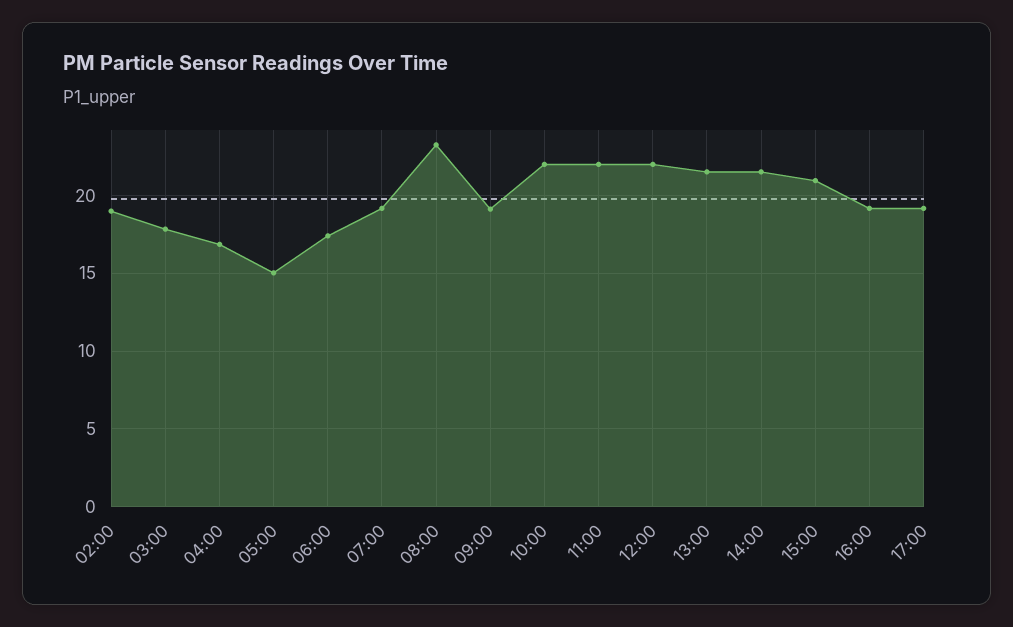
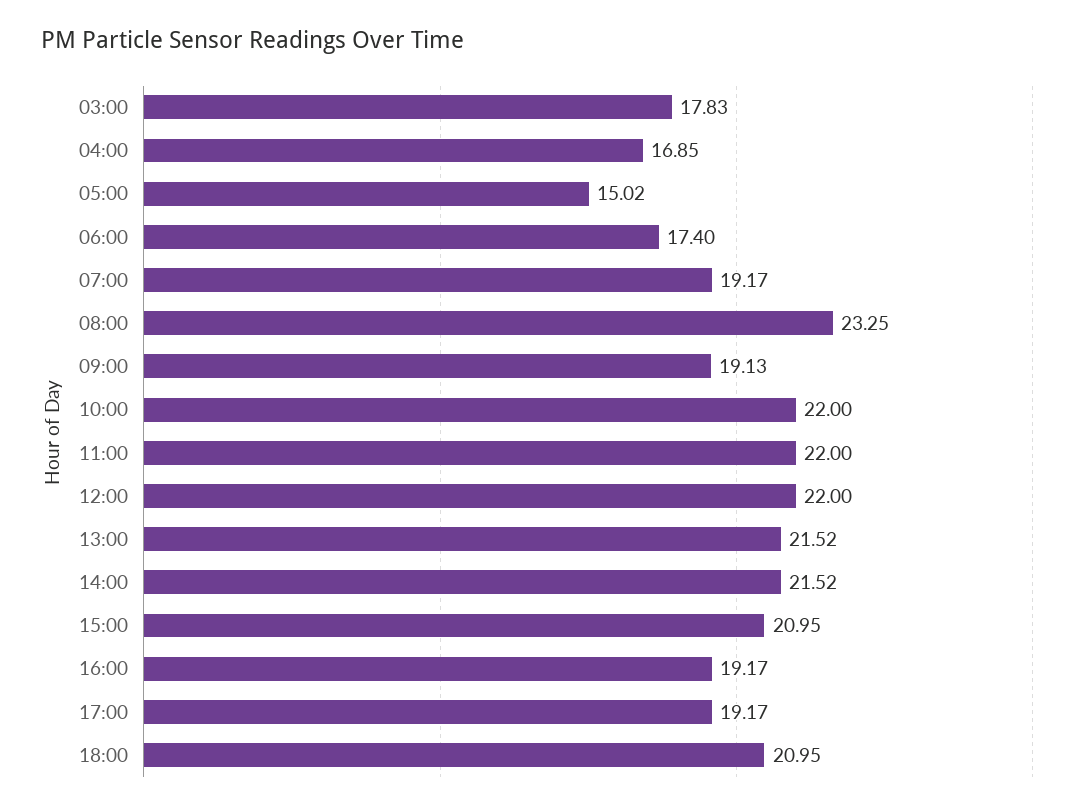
02:00: 19 -> none
18:00: none -> 20.95

